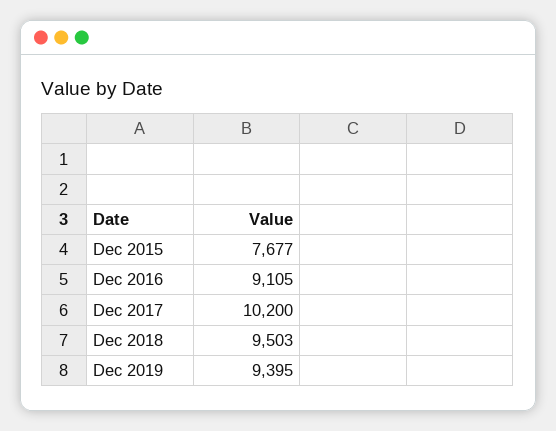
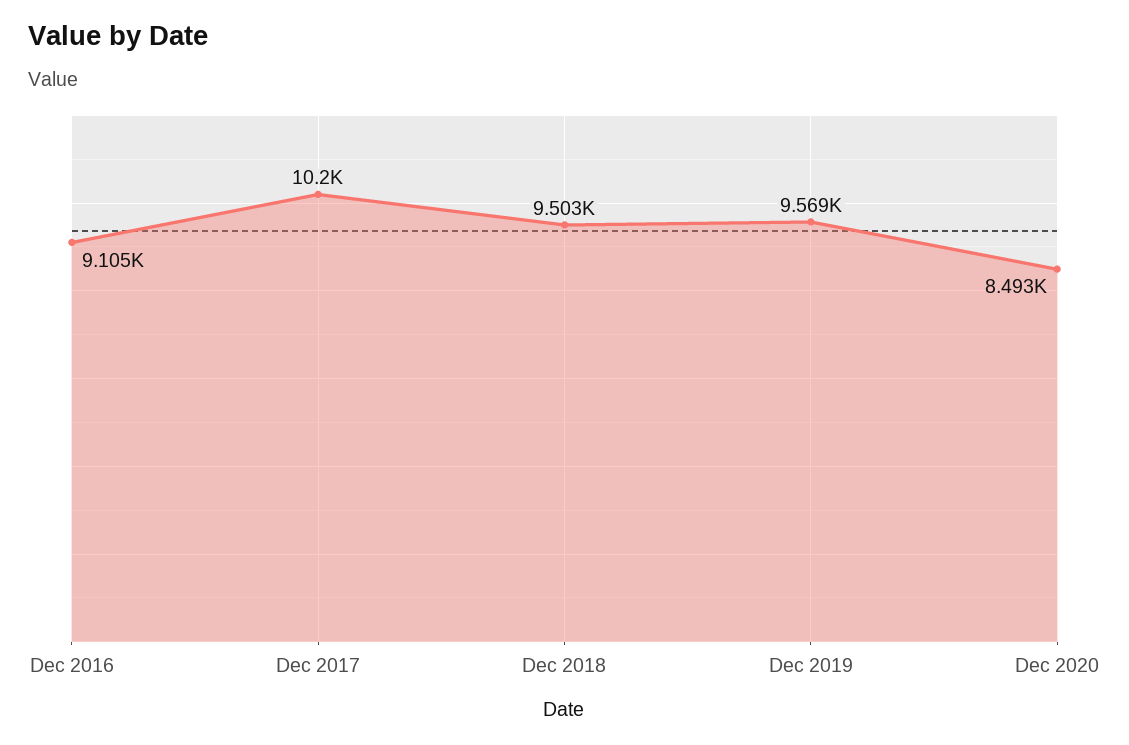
Dec 2015: 7677 -> none
Dec 2019: 9395 -> 9569
Dec 2020: none -> 8493

